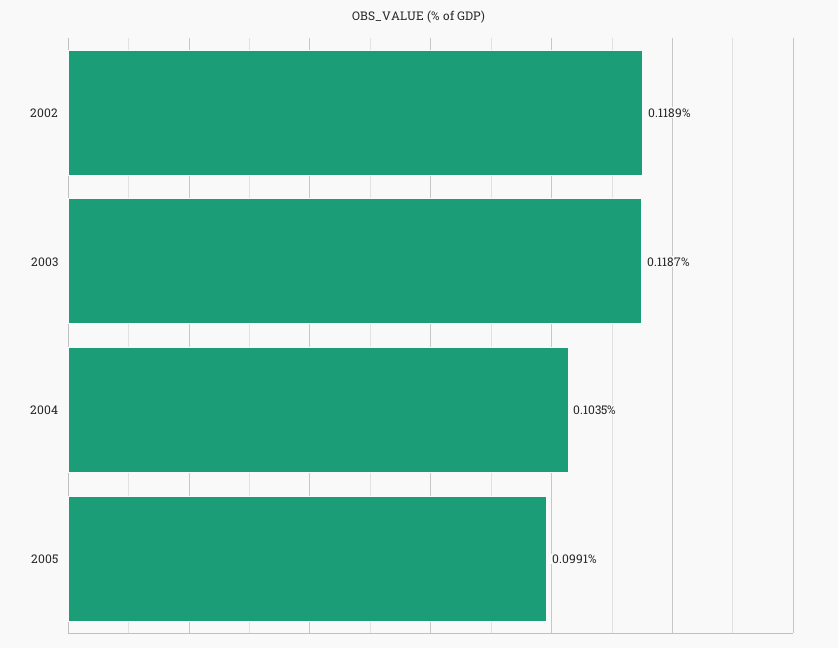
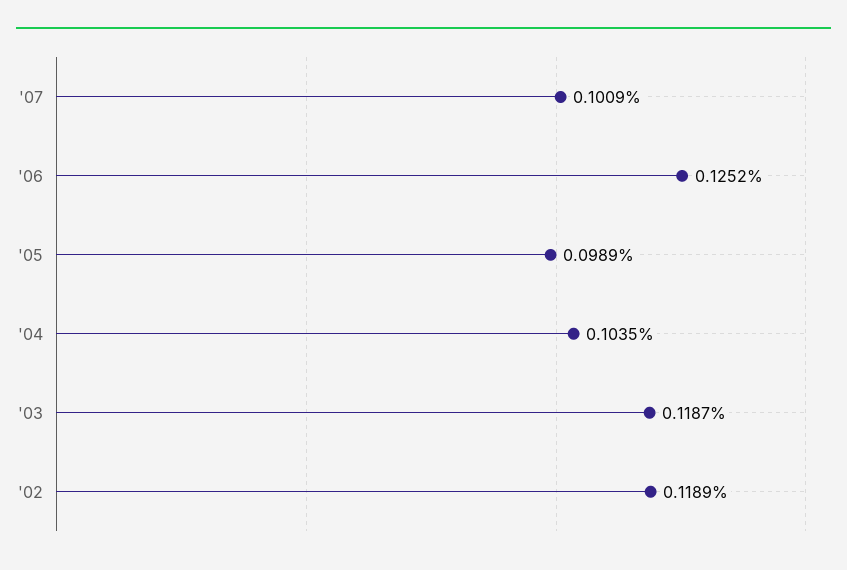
2005: 0.0991 -> 0.0989
'07: none -> 0.1009
'06: none -> 0.1252

